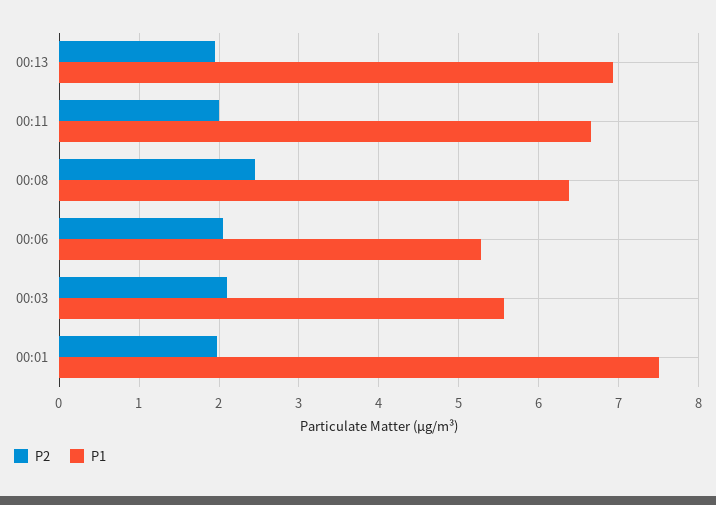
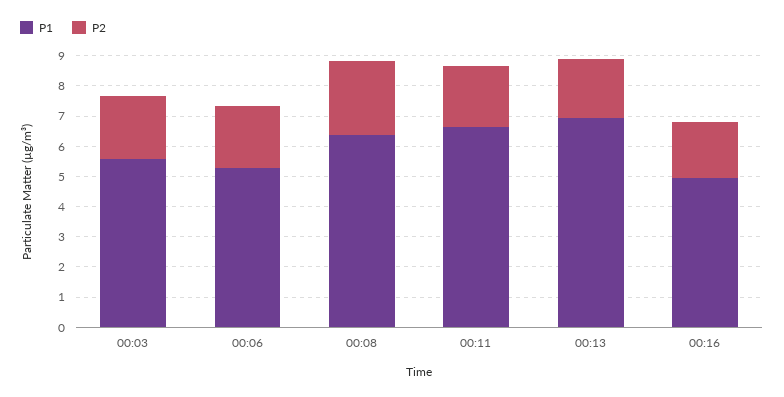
P2, 00:01: 2 -> none
P1, 00:01: 7.5 -> none
P1, 00:16: none -> 5
P2, 00:16: none -> 2

